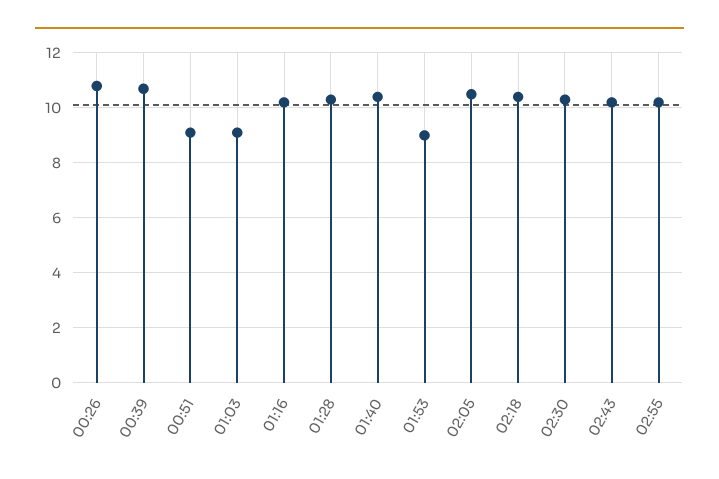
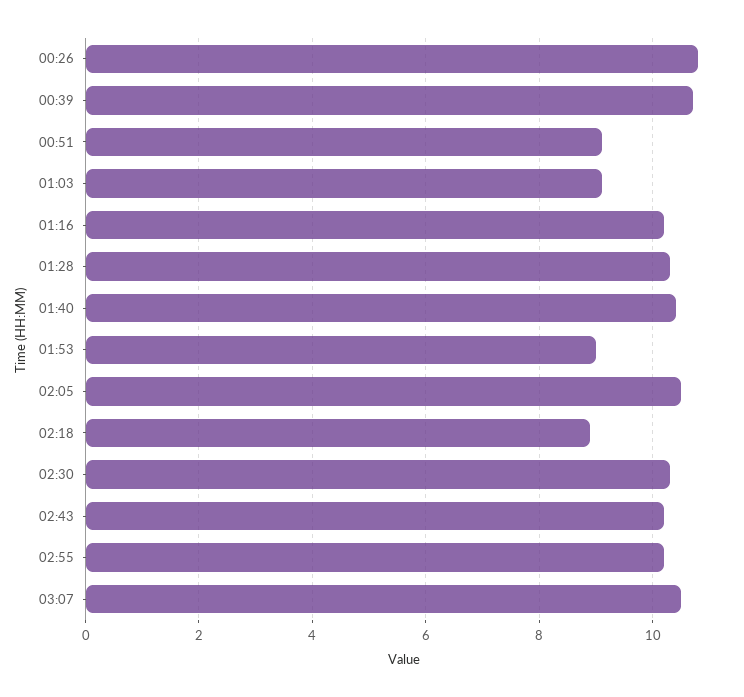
02:18: 10.5 -> 9
03:07: none -> 10.5

